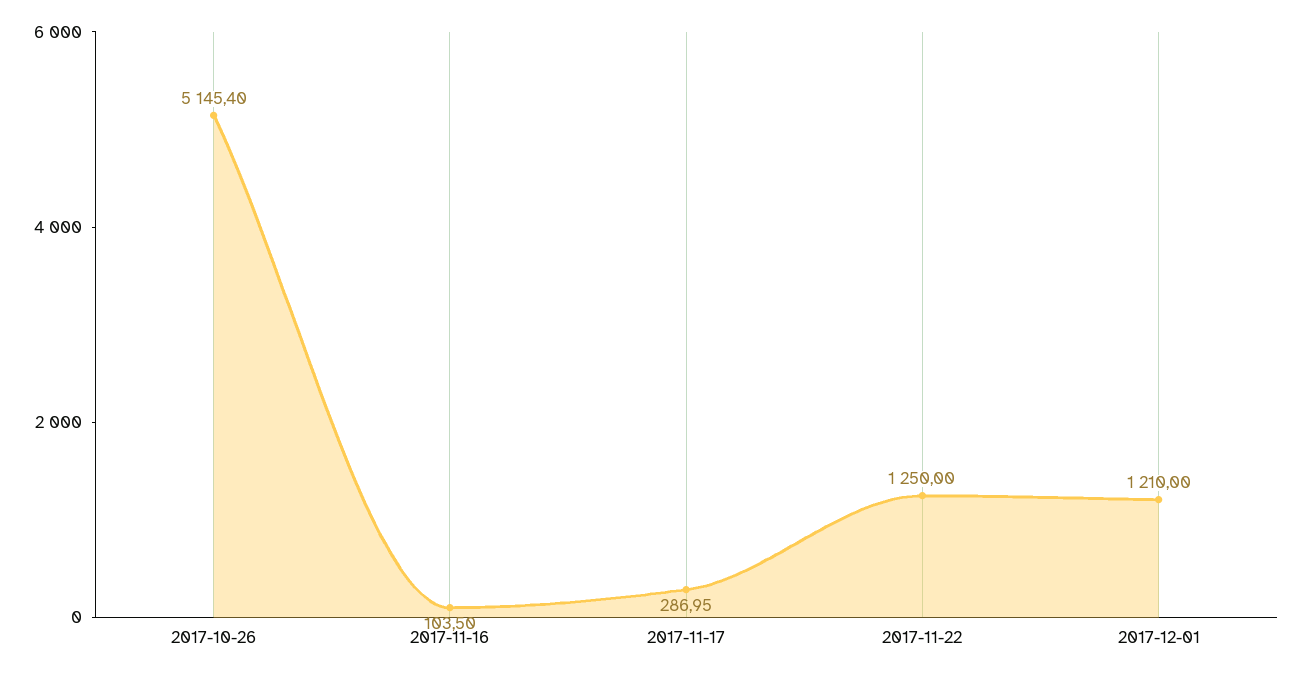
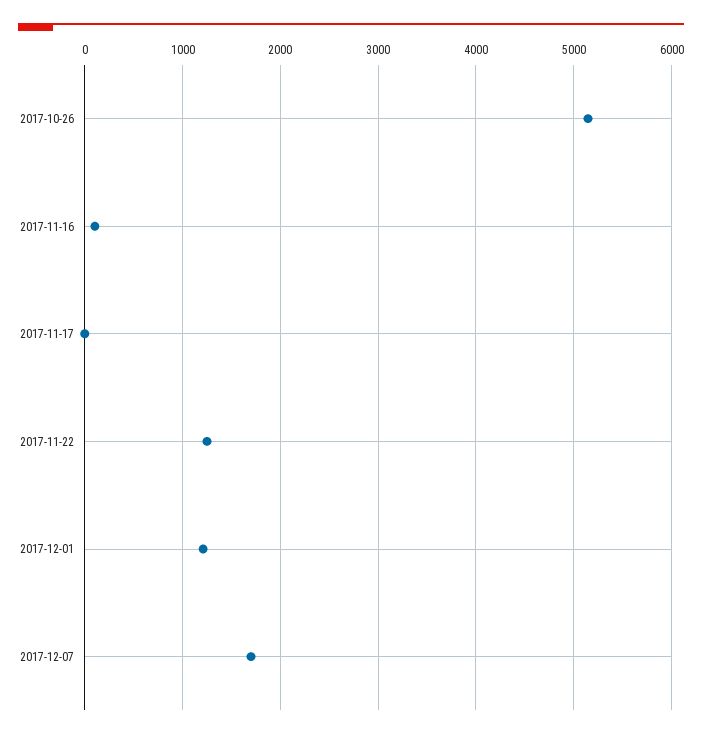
2017-11-17: 286.95 -> 0
2017-12-07: none -> 1700

